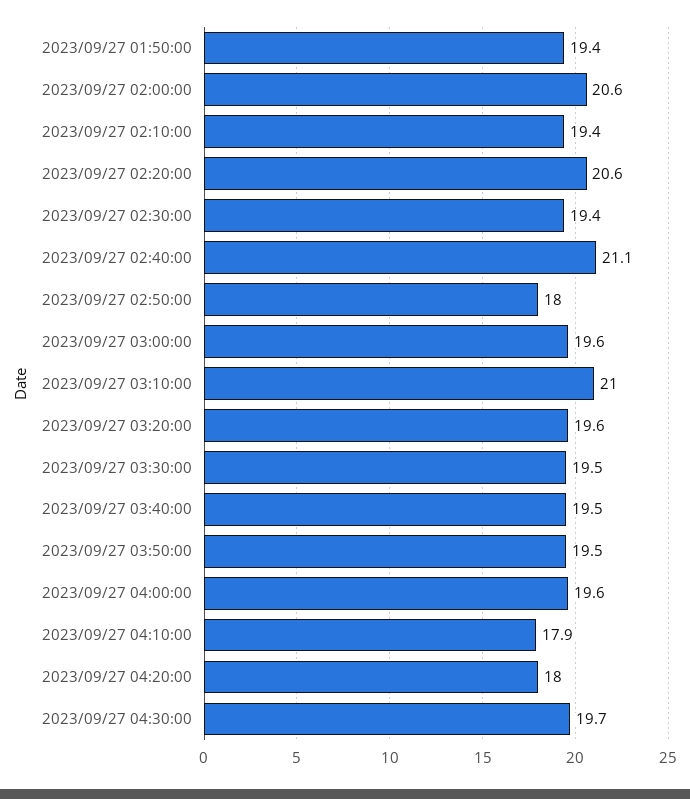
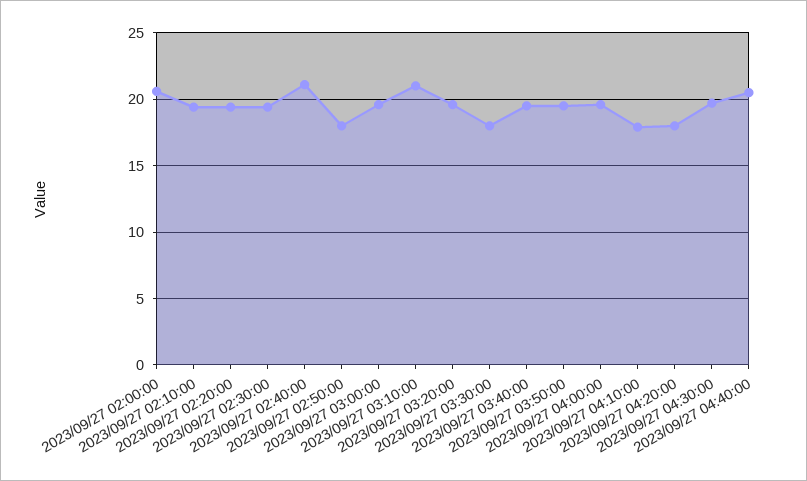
2023/09/27 01:50:00: 19.4 -> none
2023/09/27 02:20:00: 20.6 -> 19.5
2023/09/27 03:30:00: 19.5 -> 18
2023/09/27 04:40:00: none -> 20.5

